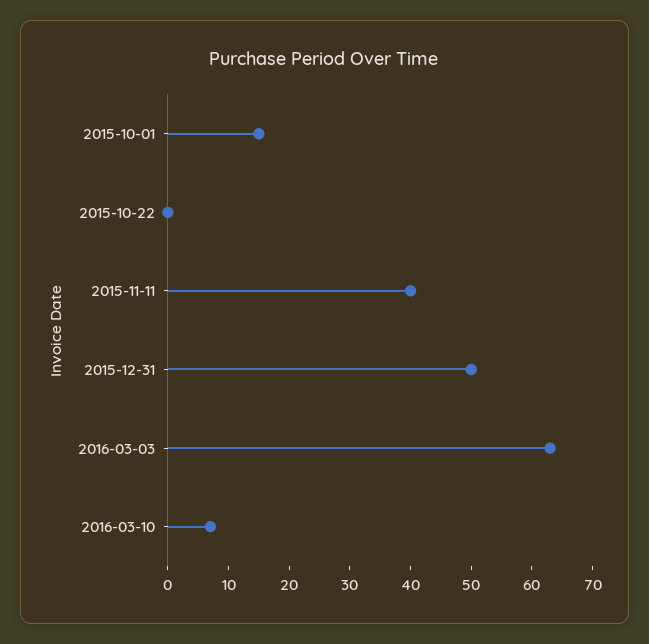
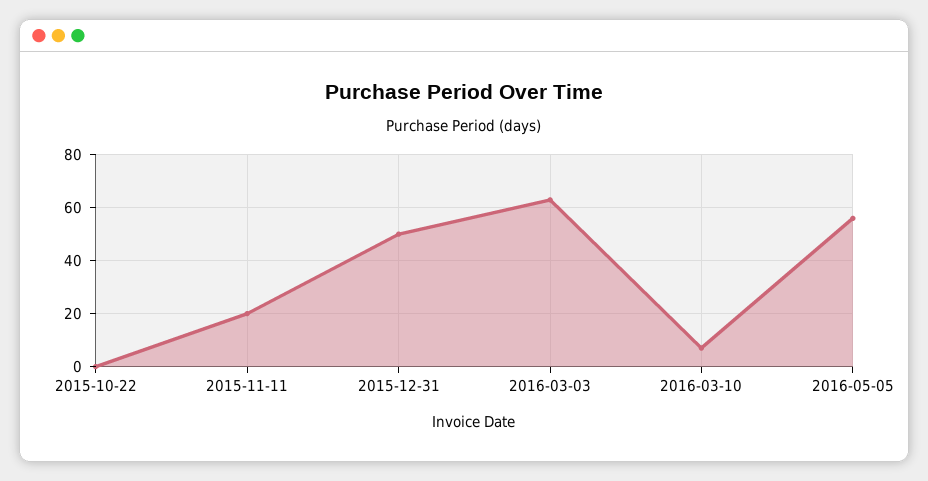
2015-10-01: 15 -> none
2015-11-11: 40 -> 20
2016-05-05: none -> 55

